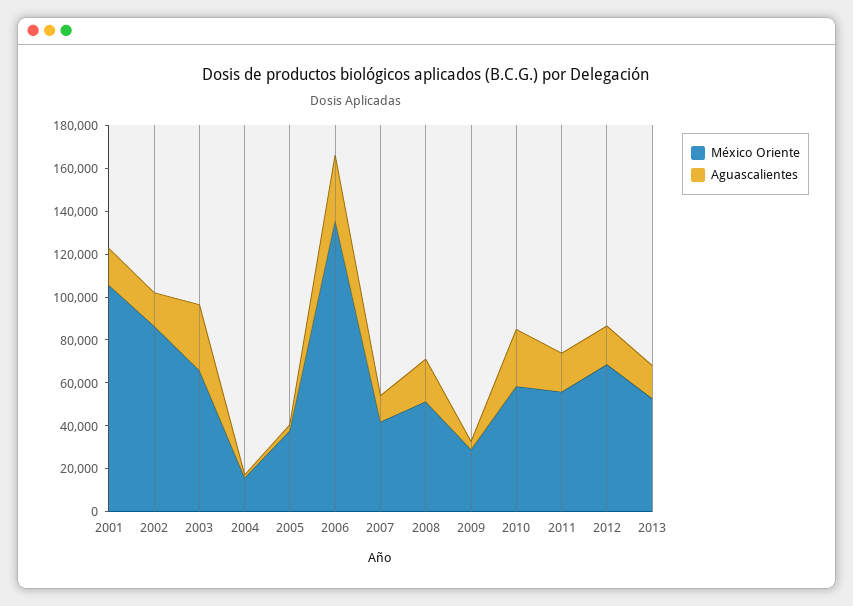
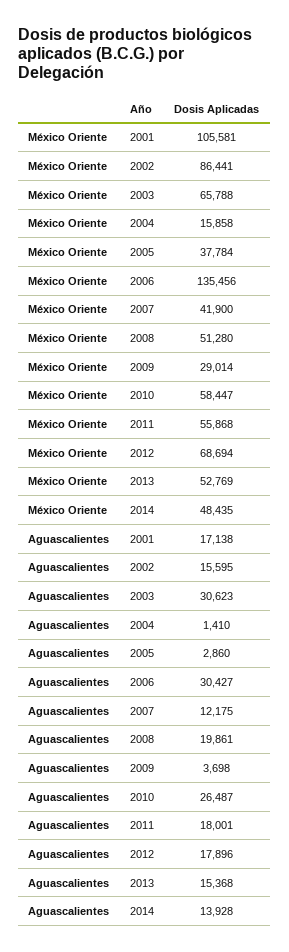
México Oriente, 2014: none -> 48435
Aguascalientes, 2014: none -> 13928

